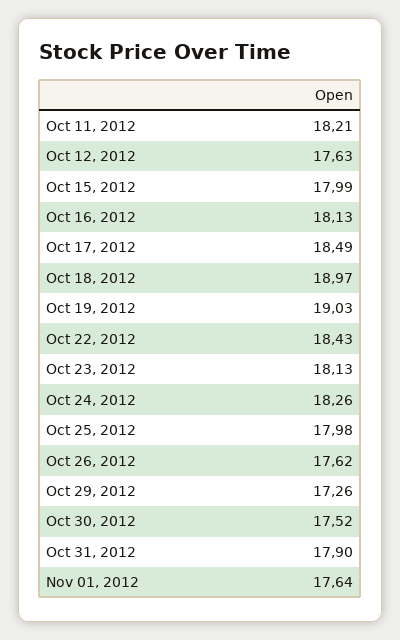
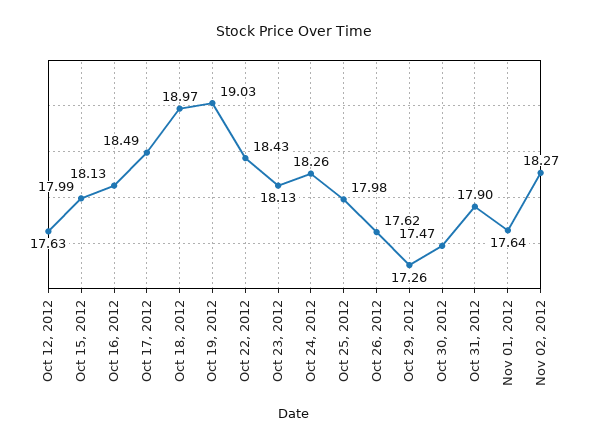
Oct 11, 2012: 18.21 -> none
Oct 30, 2012: 17.52 -> 17.47
Nov 02, 2012: none -> 18.27

